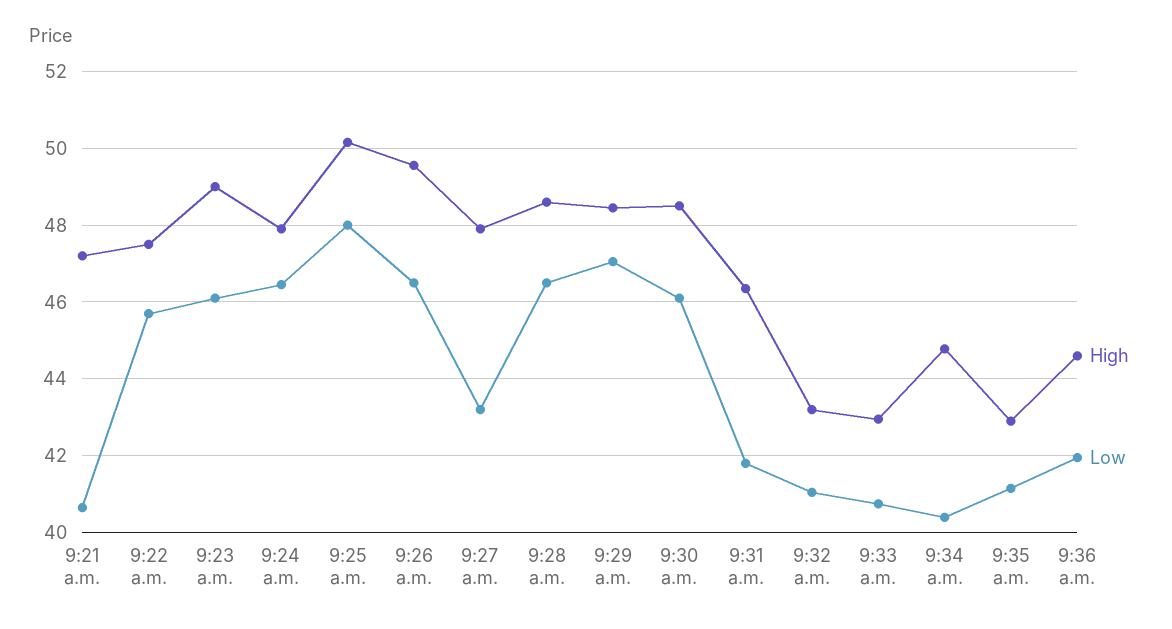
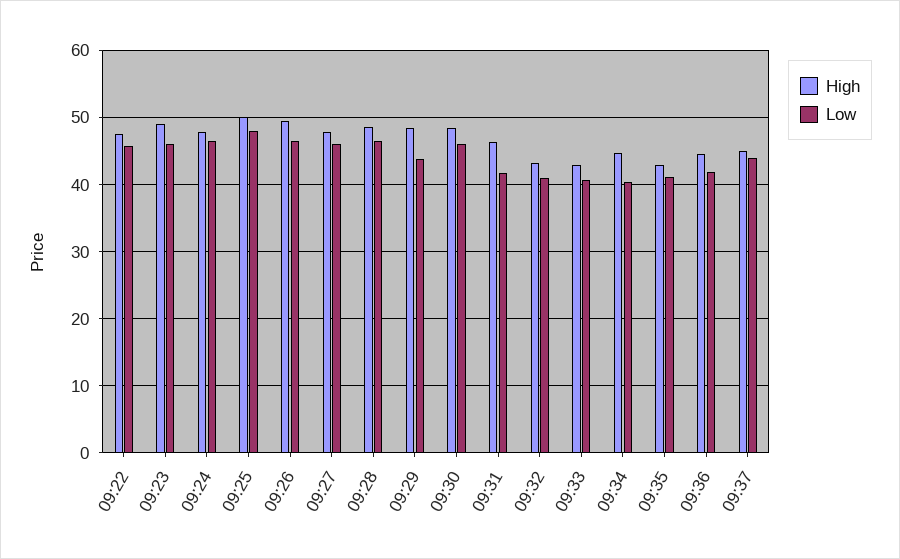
High, 9:21 a.m.: 47.2 -> none
Low, 9:21 a.m.: 40.6 -> none
Low, 9:27 a.m.: 43.2 -> 46
Low, 9:29 a.m.: 47 -> 44
High, 09:37: none -> 45
Low, 09:37: none -> 44

